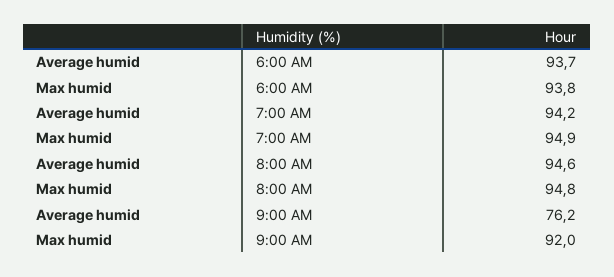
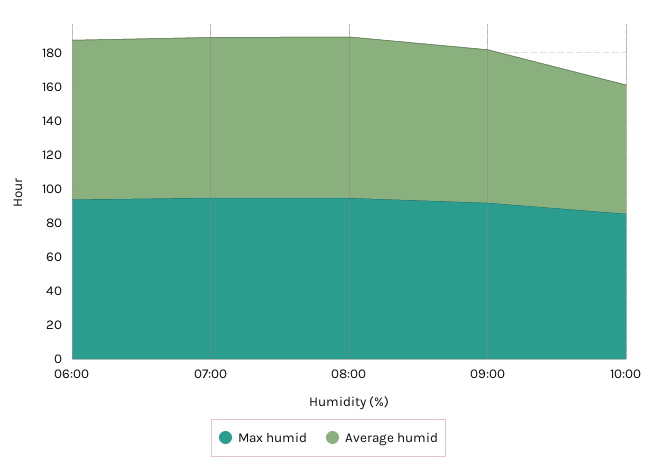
Average humid, 9:00 AM: 76.2 -> 90
Max humid, 10:00: none -> 85
Average humid, 10:00: none -> 75

